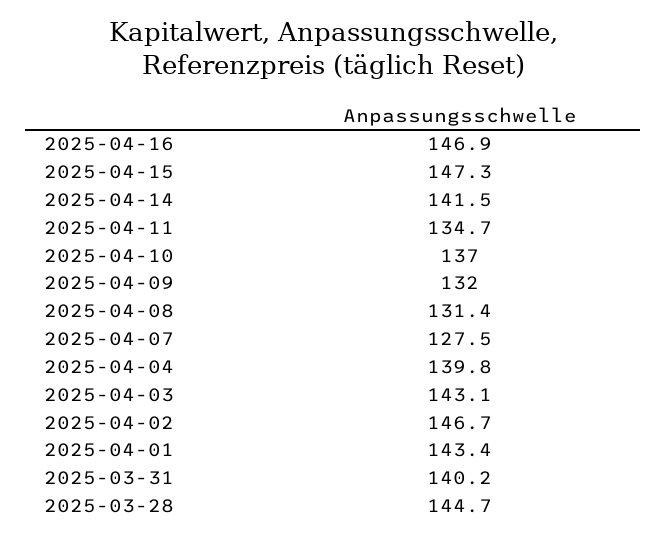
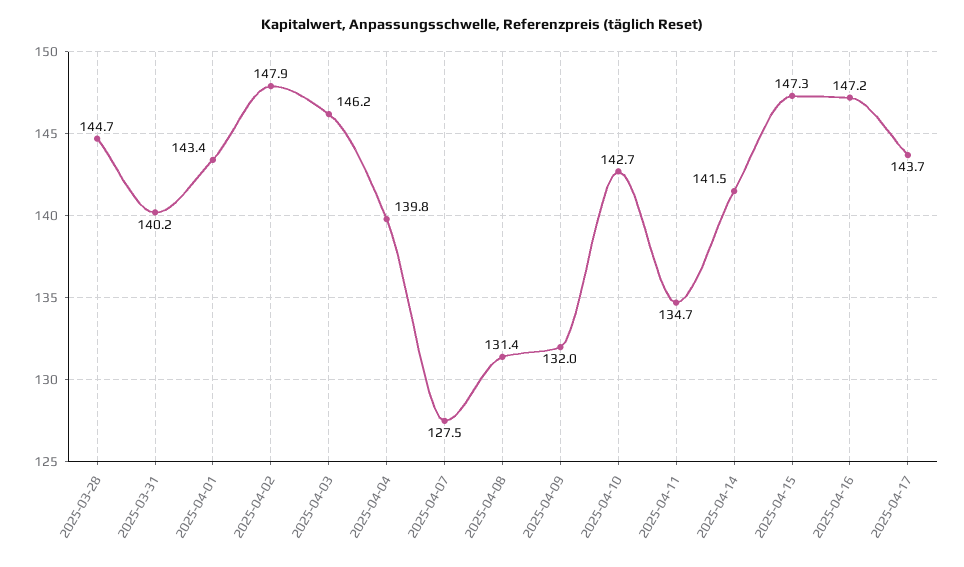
2025-04-16: 146.9 -> 147.2
2025-04-10: 137 -> 142.7
2025-04-03: 143.1 -> 146.2
2025-04-02: 146.7 -> 147.9
2025-04-17: none -> 143.7

